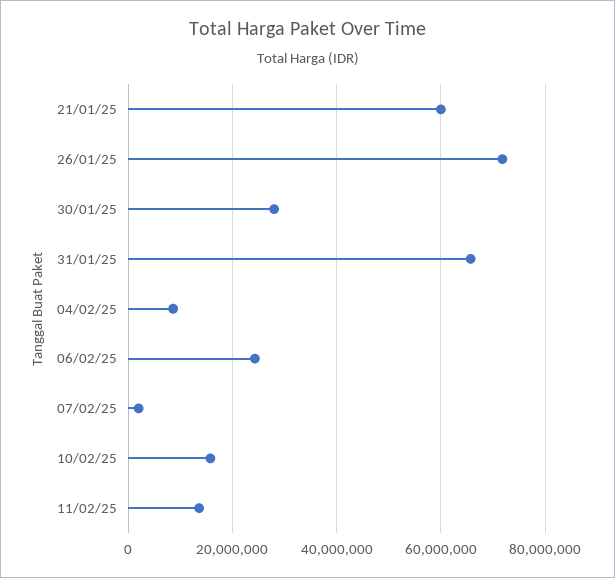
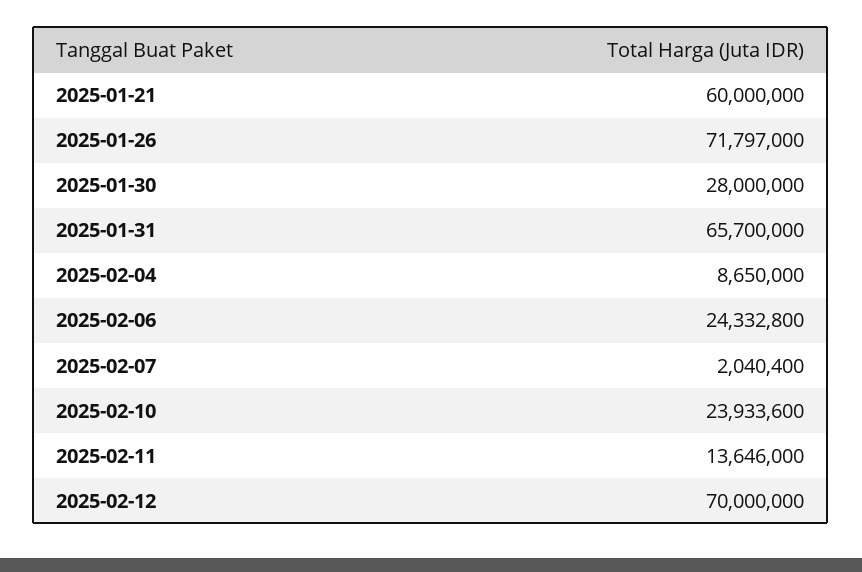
10/02/25: 16000000 -> 23933600
2025-02-12: none -> 70000000

